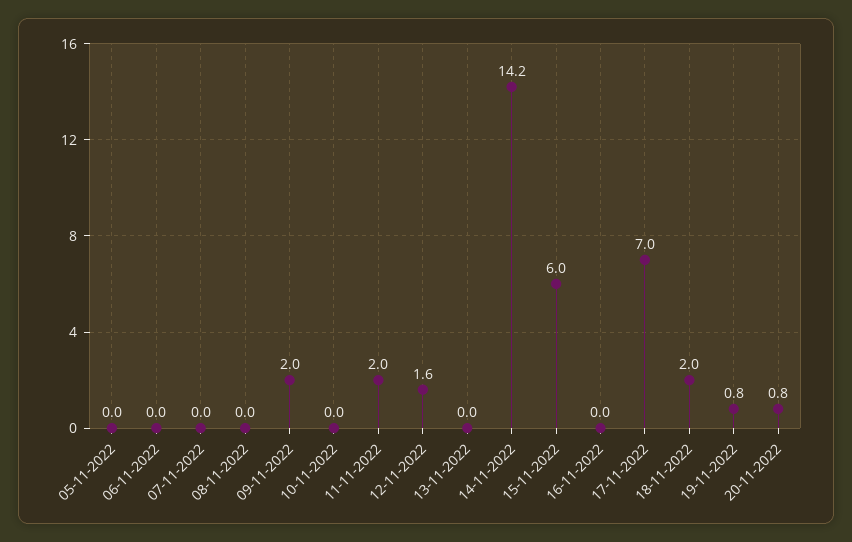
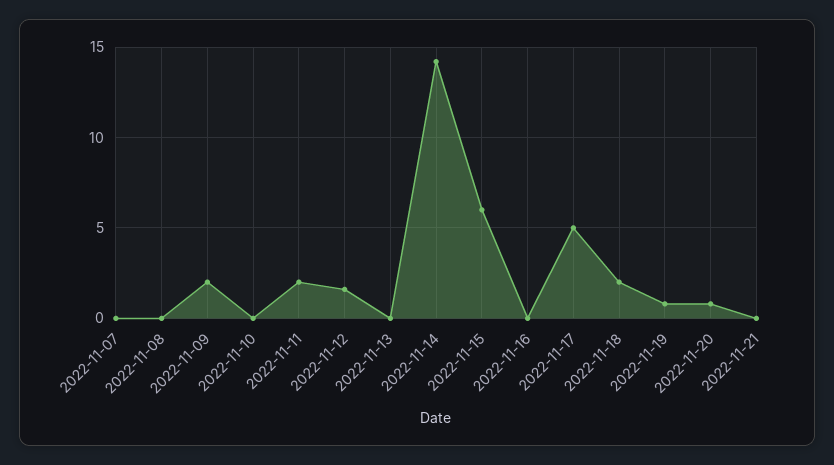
05-11-2022: 0 -> none
06-11-2022: 0 -> none
17-11-2022: 7 -> 5
2022-11-21: none -> 0

